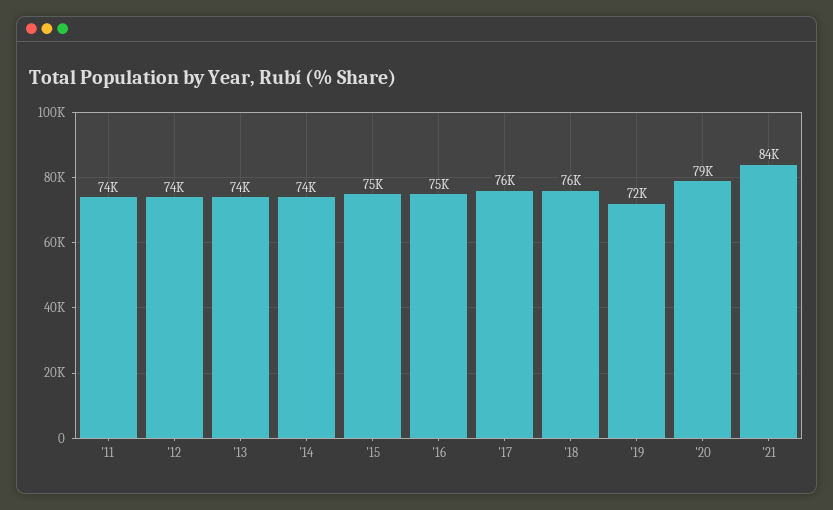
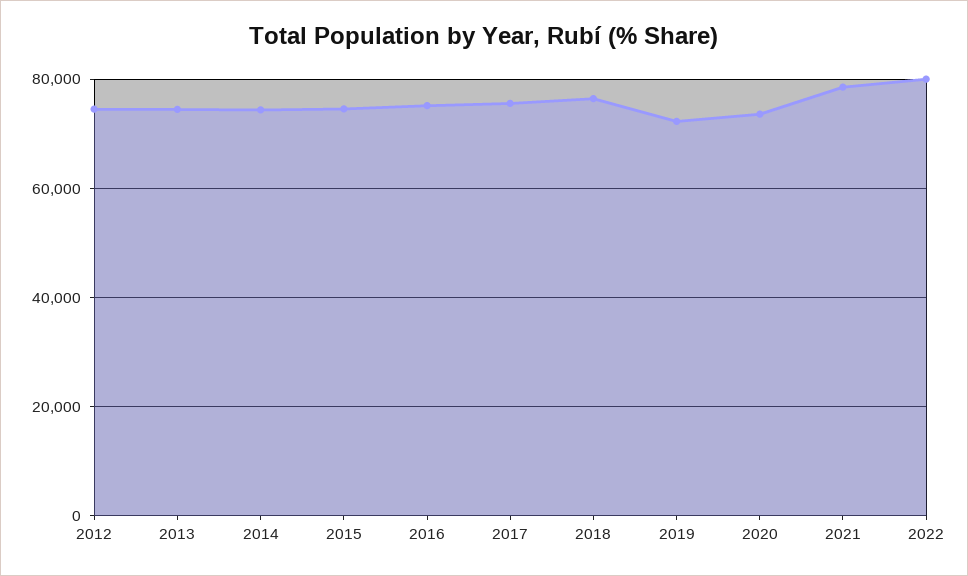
'11: 74000 -> none
'20: 79000 -> 74000
'21: 84000 -> 78000
2022: none -> 80000

